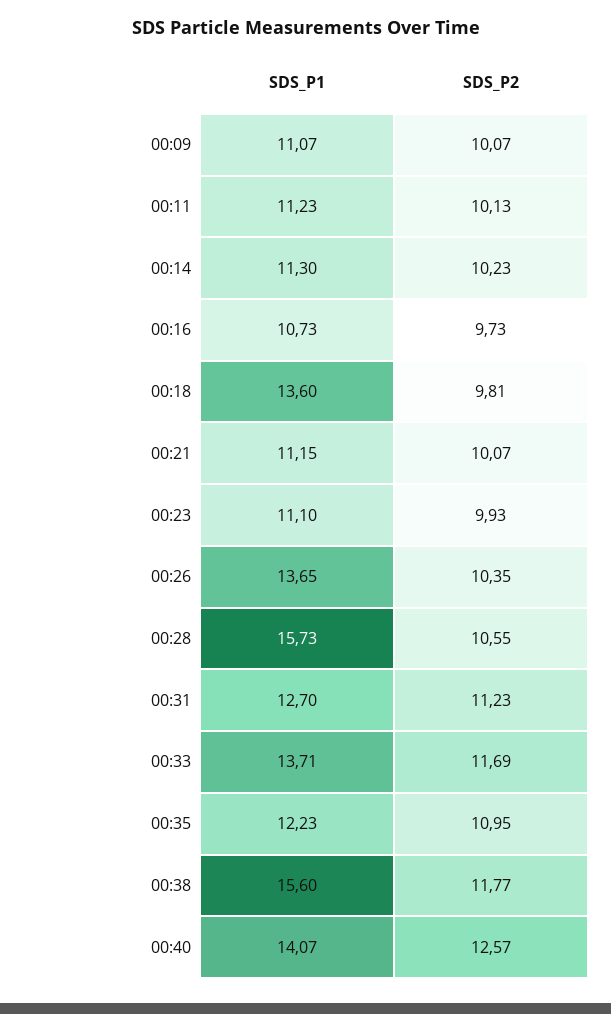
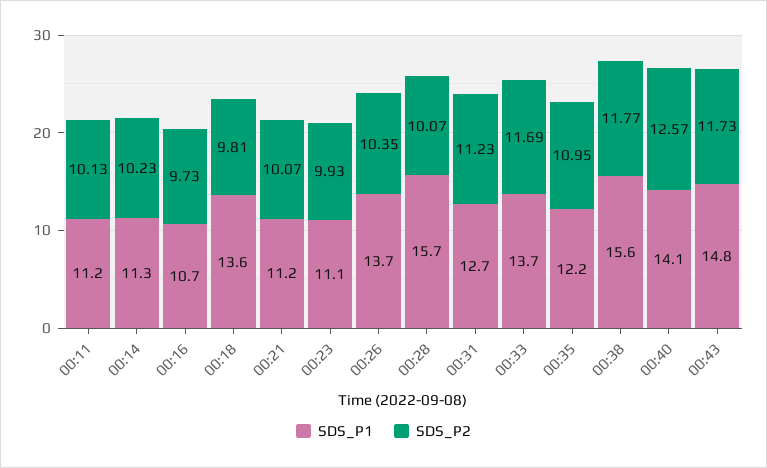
SDS_P1, 00:09: 11.07 -> none
SDS_P2, 00:09: 10.07 -> none
SDS_P2, 00:28: 10.55 -> 10.07
SDS_P1, 00:43: none -> 14.8
SDS_P2, 00:43: none -> 11.73

